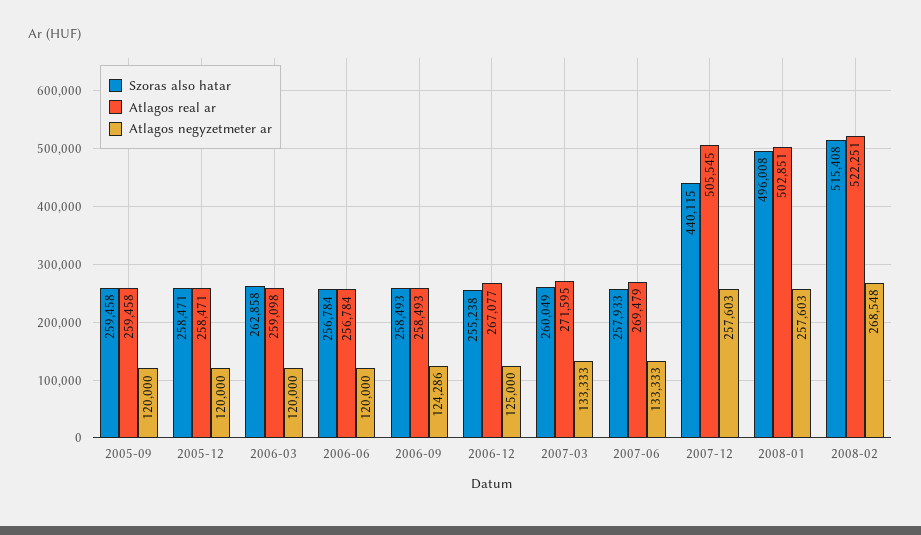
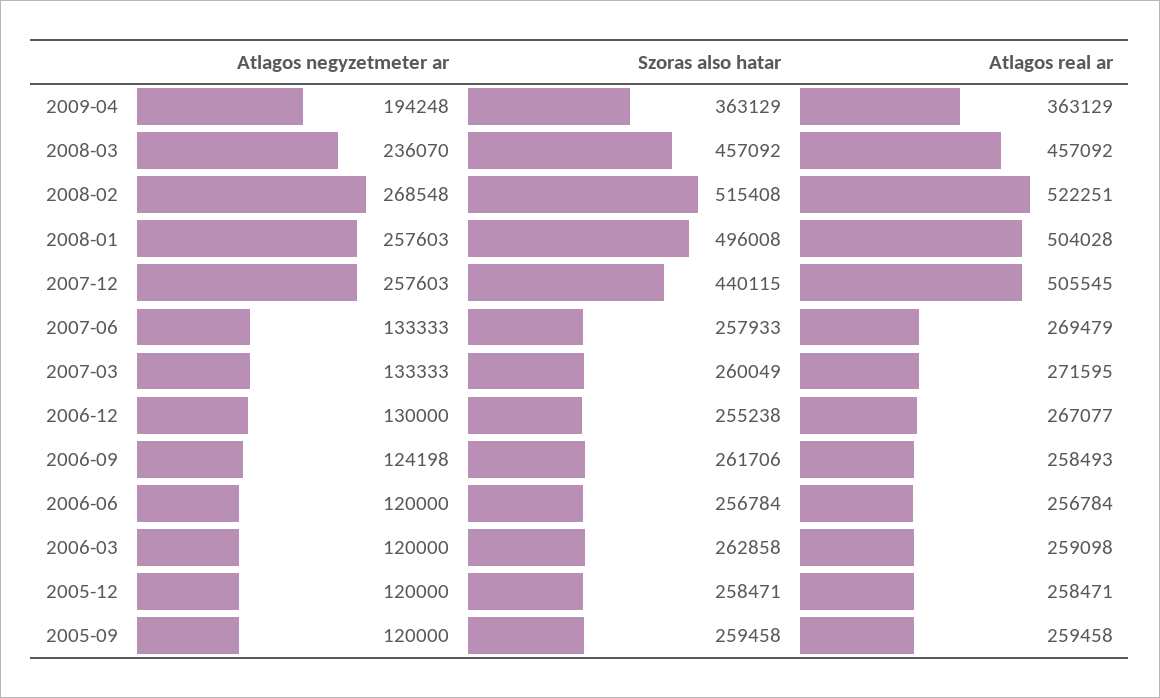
Szoras also hatar, 2006-09: 258493 -> 261706
Atlagos negyzetmeter ar, 2006-09: 124286 -> 124198
Atlagos negyzetmeter ar, 2006-12: 125000 -> 130000
Atlagos real ar, 2008-01: 502851 -> 504028
Atlagos negyzetmeter ar, 2009-04: none -> 194248
Szoras also hatar, 2009-04: none -> 363129
Atlagos real ar, 2009-04: none -> 363129
Atlagos negyzetmeter ar, 2008-03: none -> 236070
Szoras also hatar, 2008-03: none -> 457092
Atlagos real ar, 2008-03: none -> 457092

